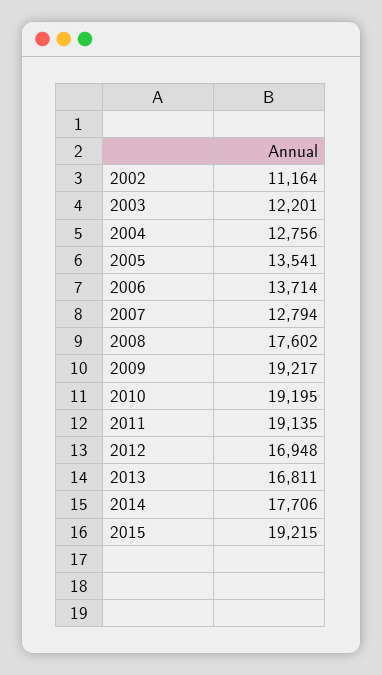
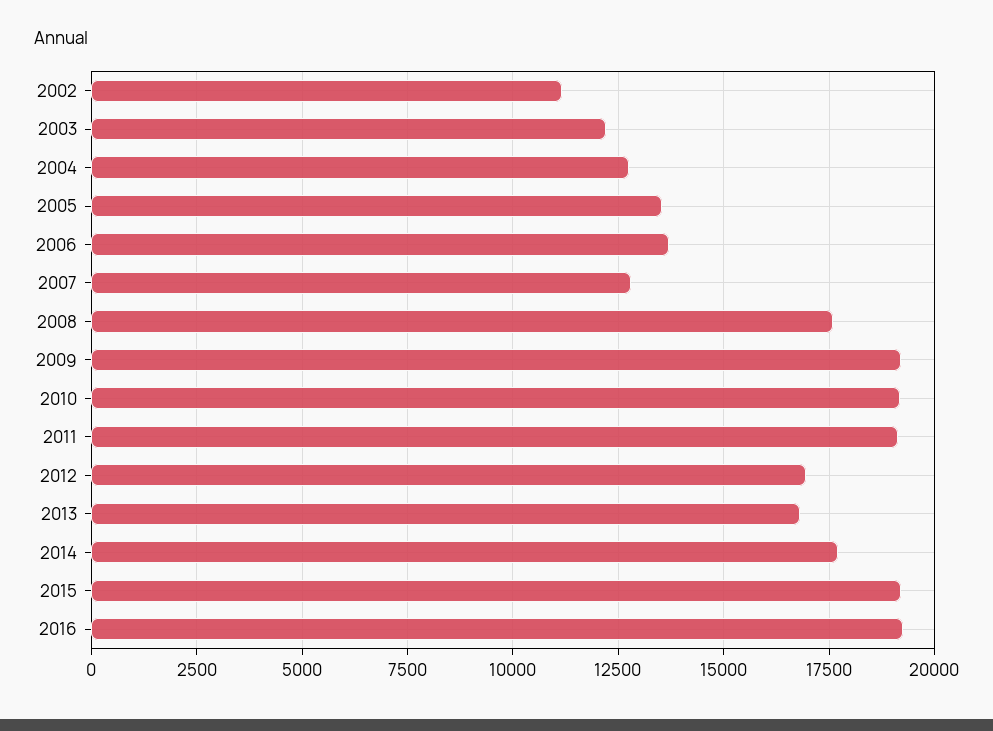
2016: none -> 19250

